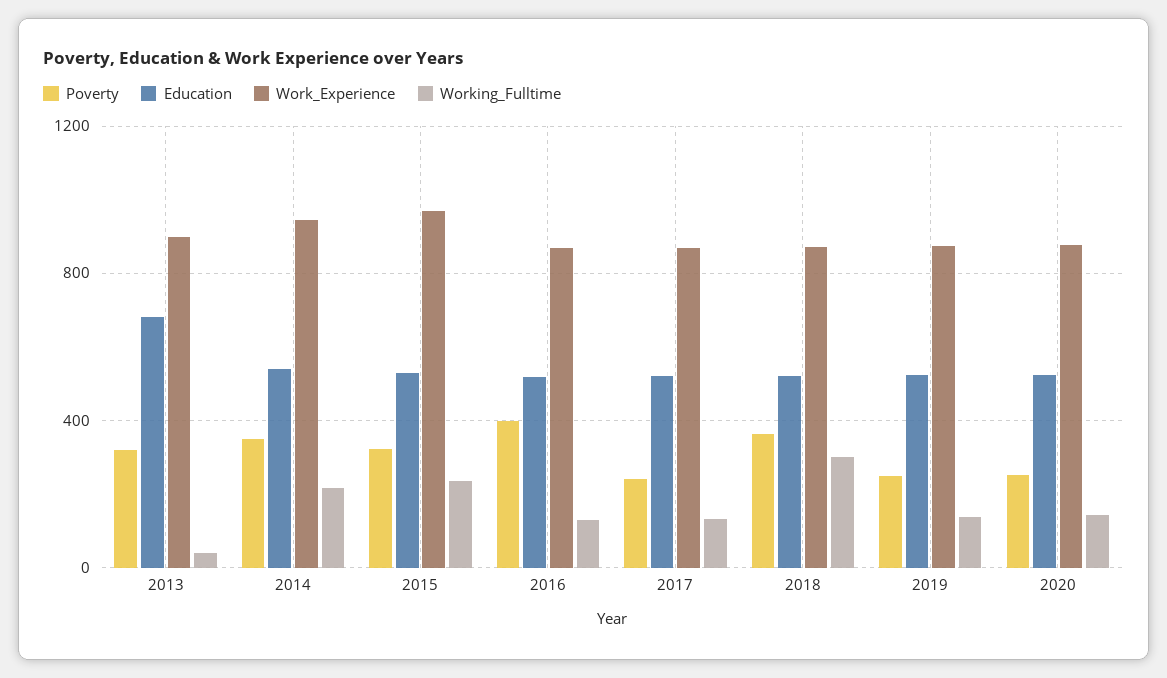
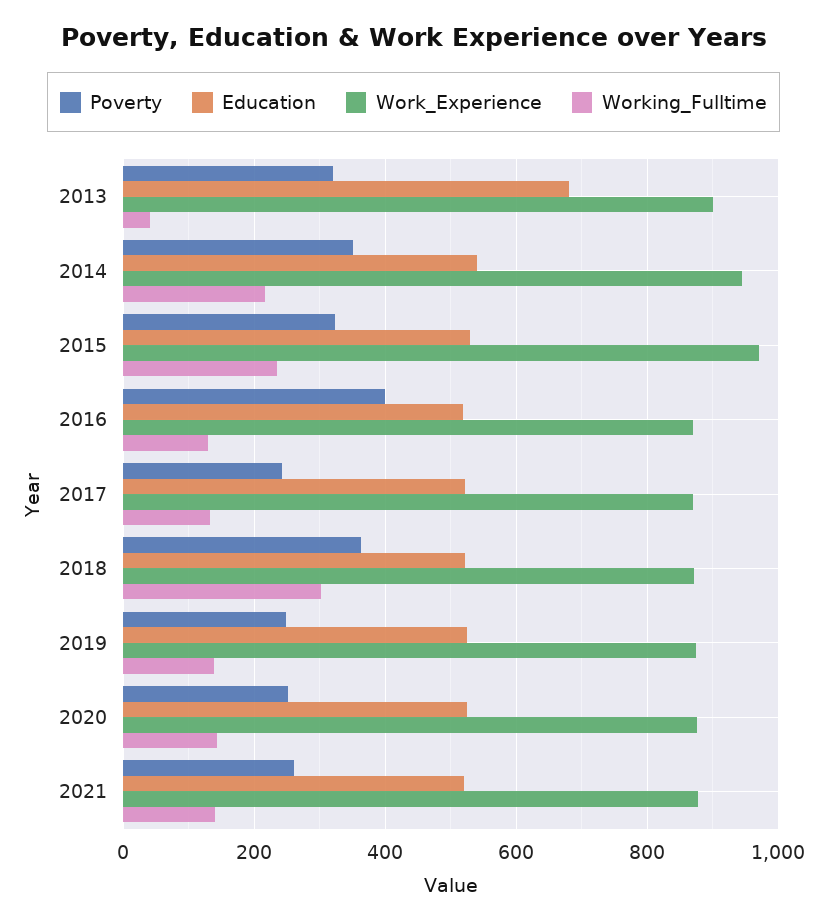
Poverty, 2021: none -> 260
Education, 2021: none -> 520
Work_Experience, 2021: none -> 880
Working_Fulltime, 2021: none -> 140

